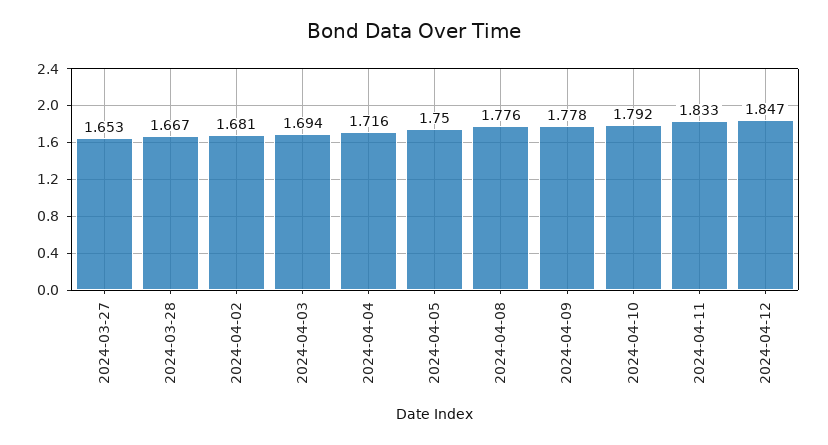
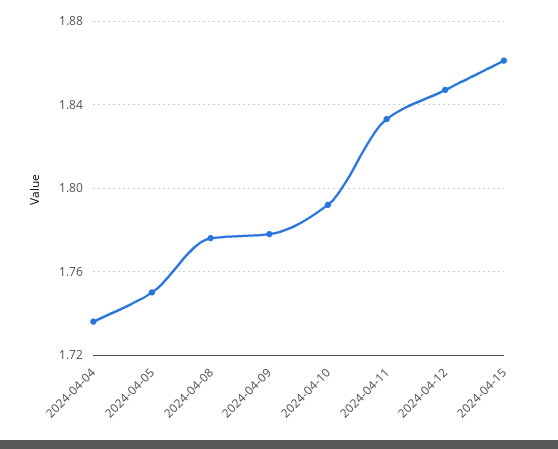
2024-03-27: 1.653 -> none
2024-03-28: 1.667 -> none
2024-04-02: 1.681 -> none
2024-04-03: 1.694 -> none
2024-04-04: 1.716 -> 1.735
2024-04-15: none -> 1.86

